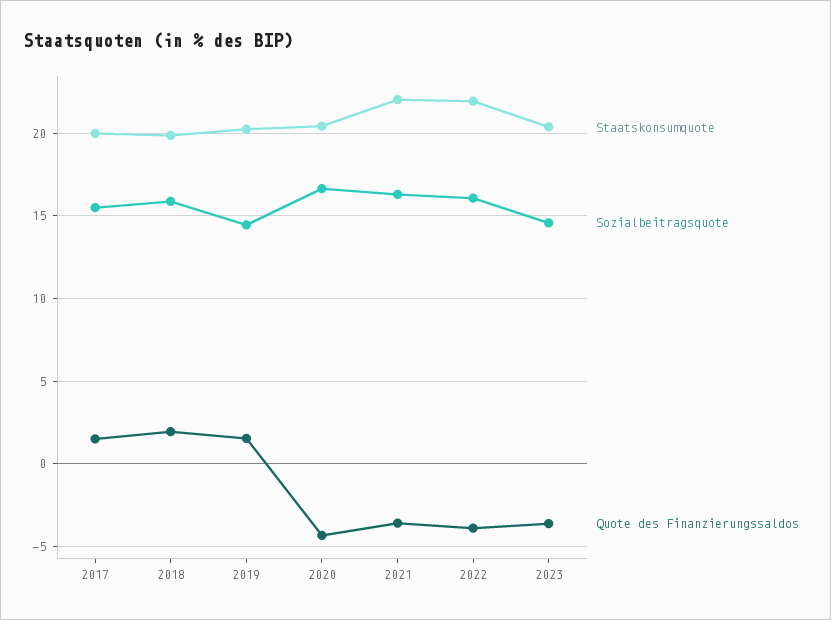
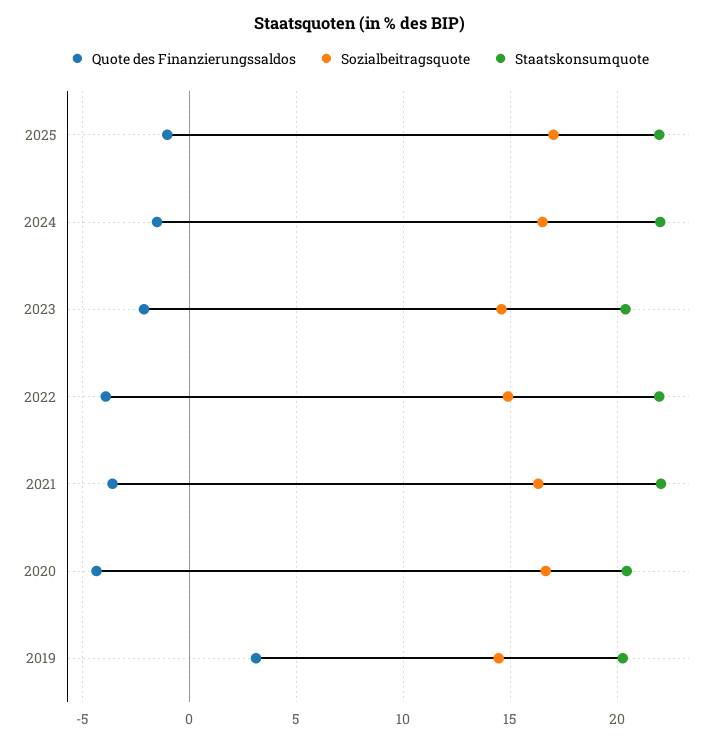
Staatskonsumquote, 2017: 20 -> none
Sozialbeitragsquote, 2017: 15.5 -> none
Quote des Finanzierungssaldos, 2017: 1.5 -> none
Staatskonsumquote, 2018: 20 -> none
Sozialbeitragsquote, 2018: 16 -> none
Quote des Finanzierungssaldos, 2018: 2 -> none
Quote des Finanzierungssaldos, 2019: 1.5 -> 3
Sozialbeitragsquote, 2022: 16 -> 15
Quote des Finanzierungssaldos, 2023: -3.5 -> -2
Quote des Finanzierungssaldos, 2025: none -> -1
Sozialbeitragsquote, 2025: none -> 17
Staatskonsumquote, 2025: none -> 22
Quote des Finanzierungssaldos, 2024: none -> -1.5
Sozialbeitragsquote, 2024: none -> 16.5
Staatskonsumquote, 2024: none -> 22

